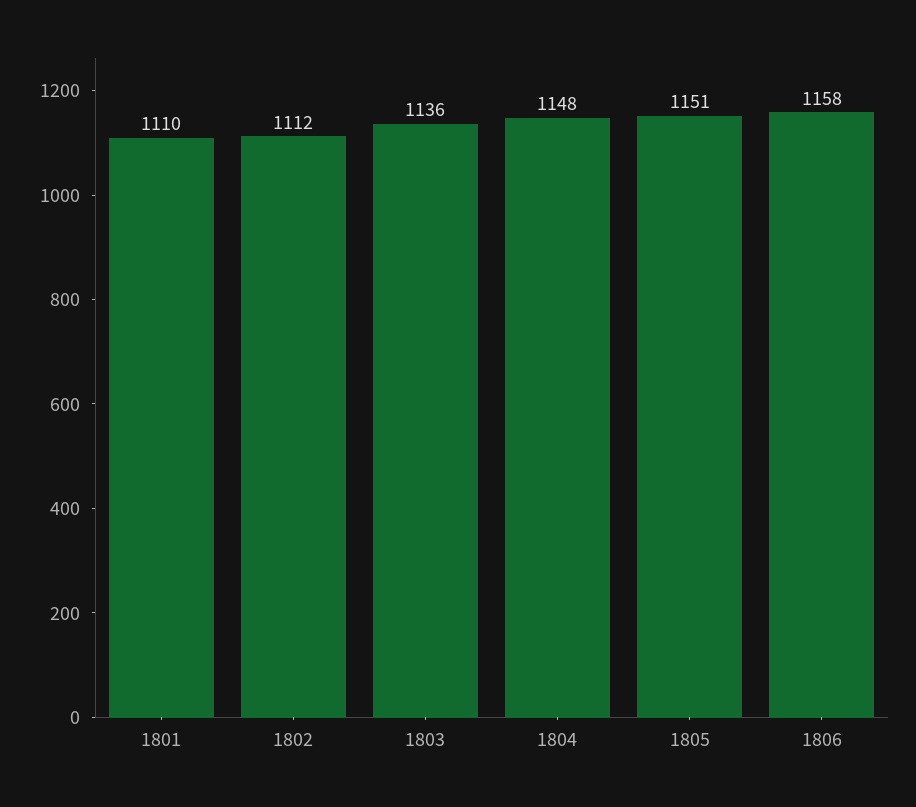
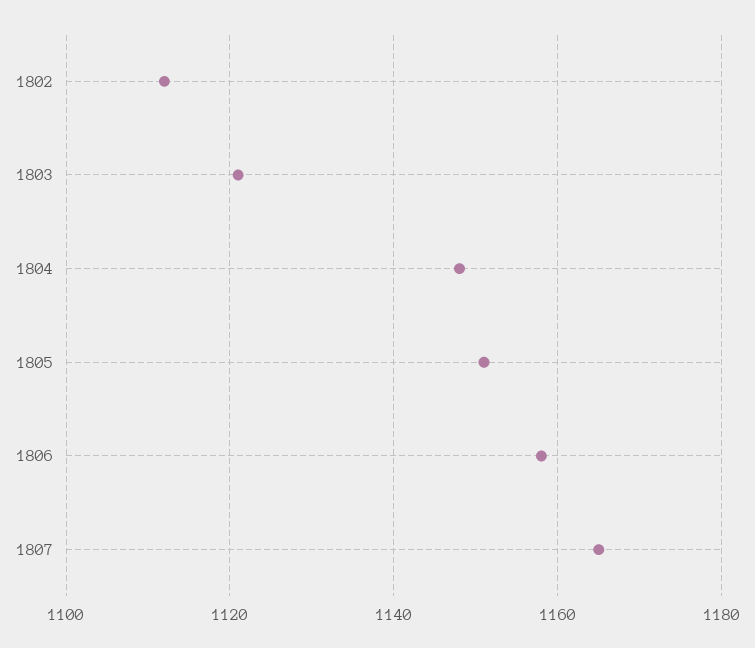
1801: 1110 -> none
1803: 1136 -> 1120
1807: none -> 1165

